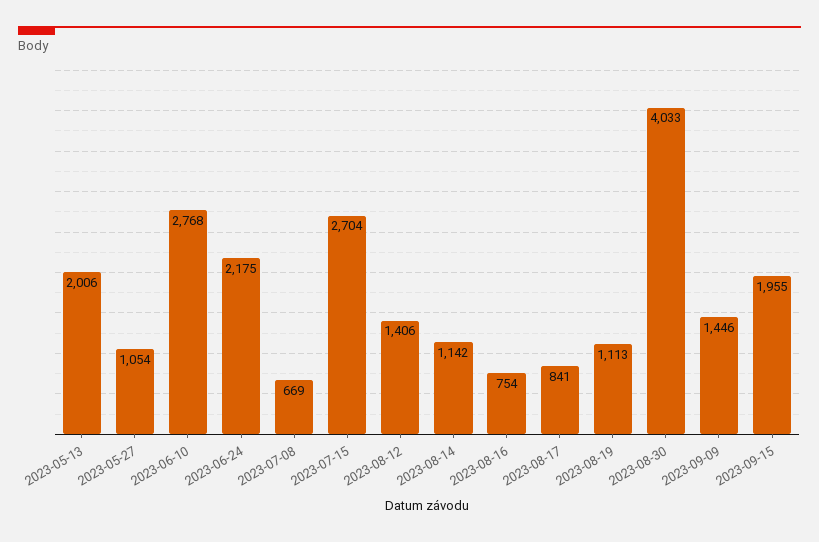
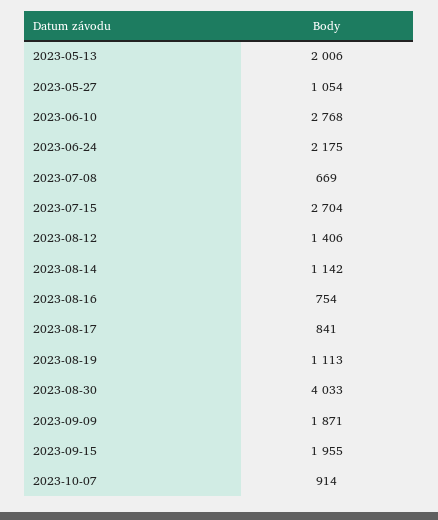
2023-09-09: 1446 -> 1871
2023-10-07: none -> 914

